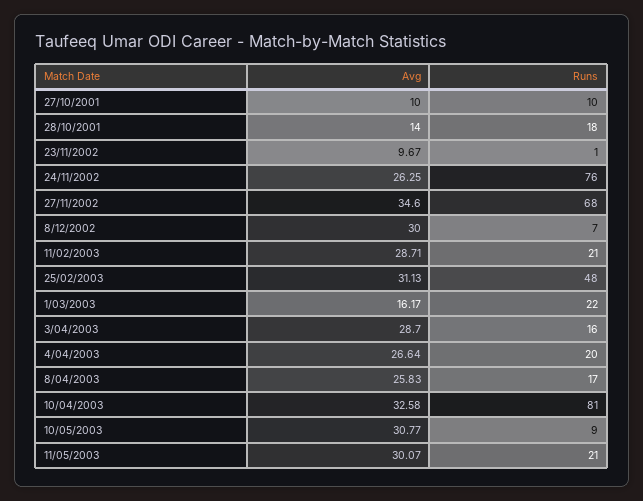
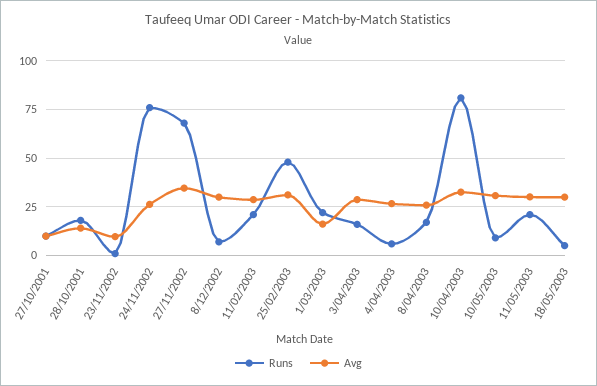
Runs, 4/04/2003: 20 -> 5
Runs, 18/05/2003: none -> 5
Avg, 18/05/2003: none -> 30

